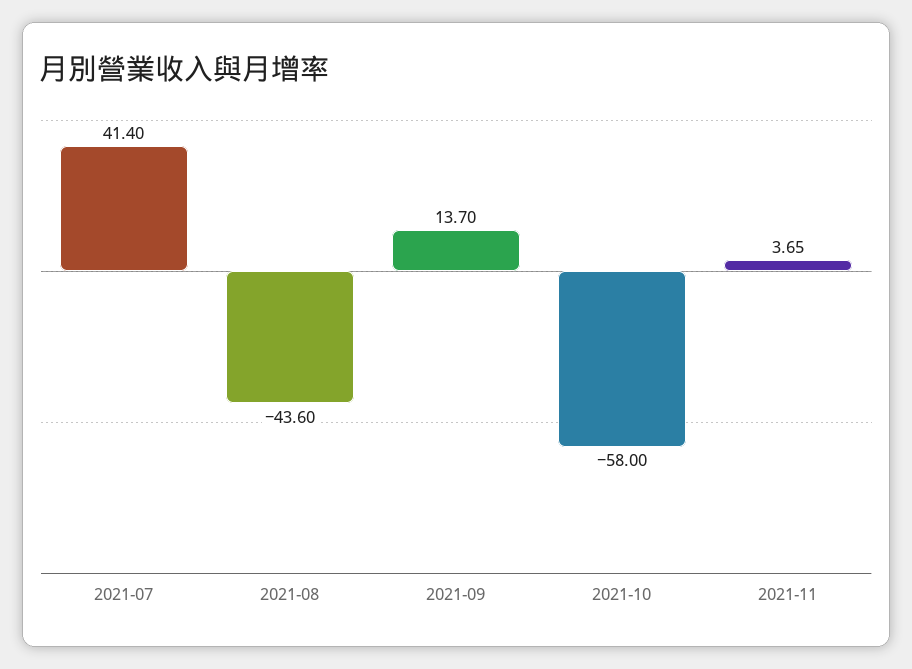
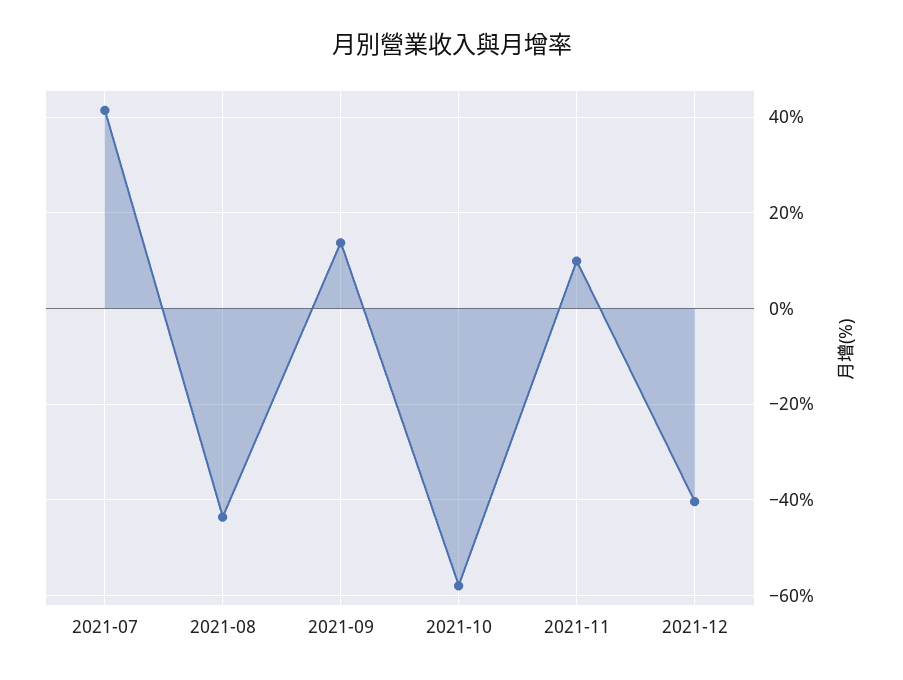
2021-11: 3.65 -> 10
2021-12: none -> -40

